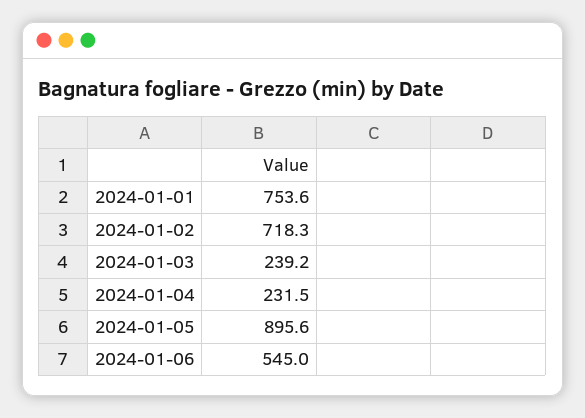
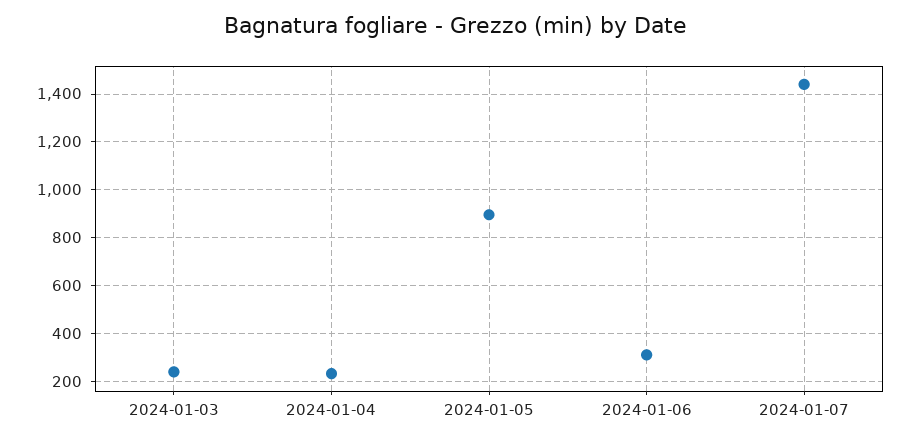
2024-01-01: 753.6 -> none
2024-01-02: 718.3 -> none
2024-01-06: 545 -> 300
2024-01-07: none -> 1450

